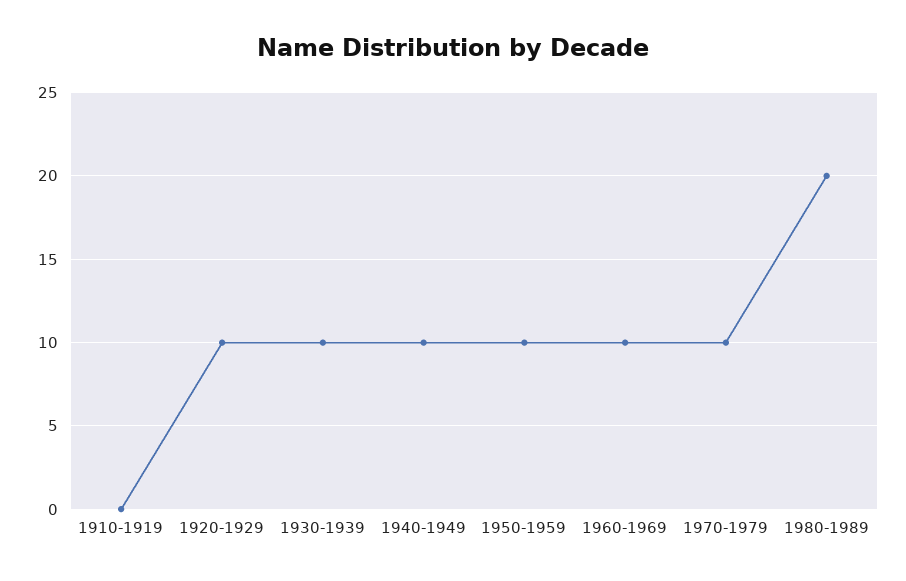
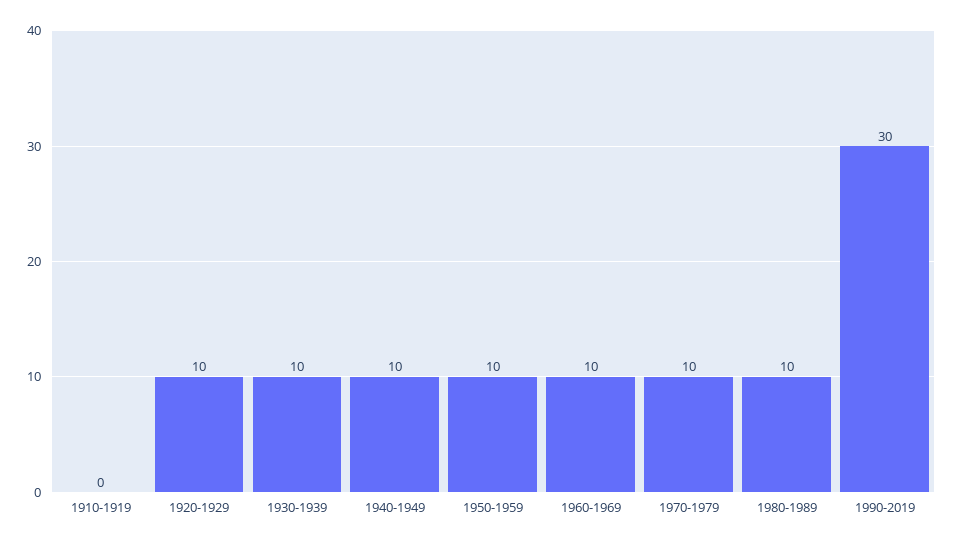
1980-1989: 20 -> 10
1990-2019: none -> 30

